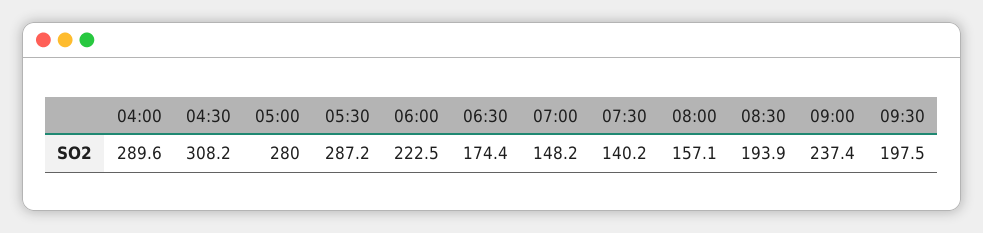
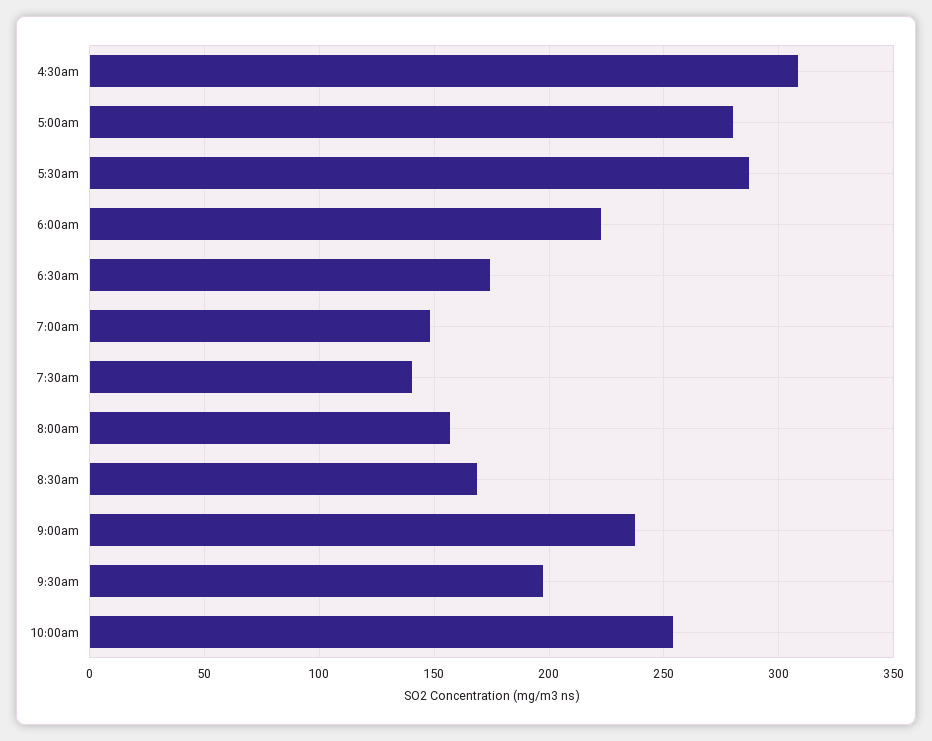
04:00: 289.6 -> none
08:30: 193.9 -> 170
10:00am: none -> 255

